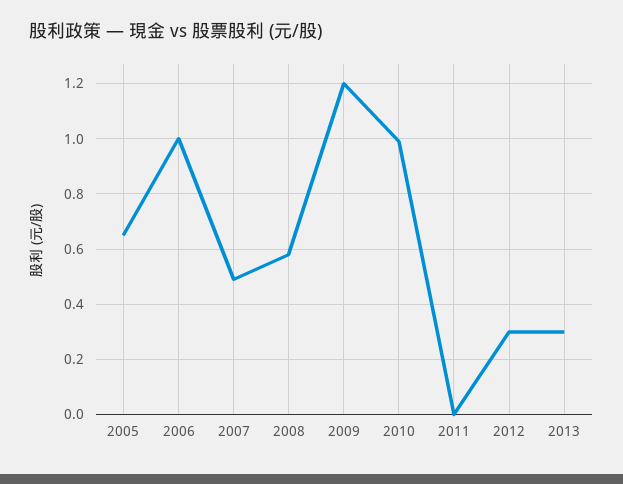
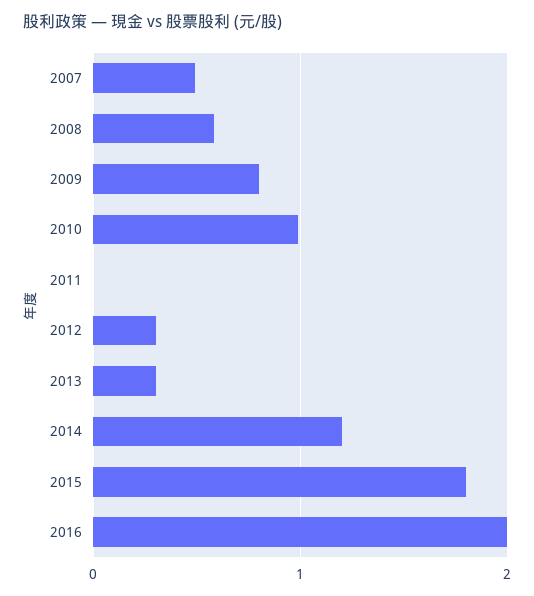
2005: 0.65 -> none
2006: 1 -> none
2009: 1.2 -> 0.8
2014: none -> 1.2
2015: none -> 1.8
2016: none -> 2

